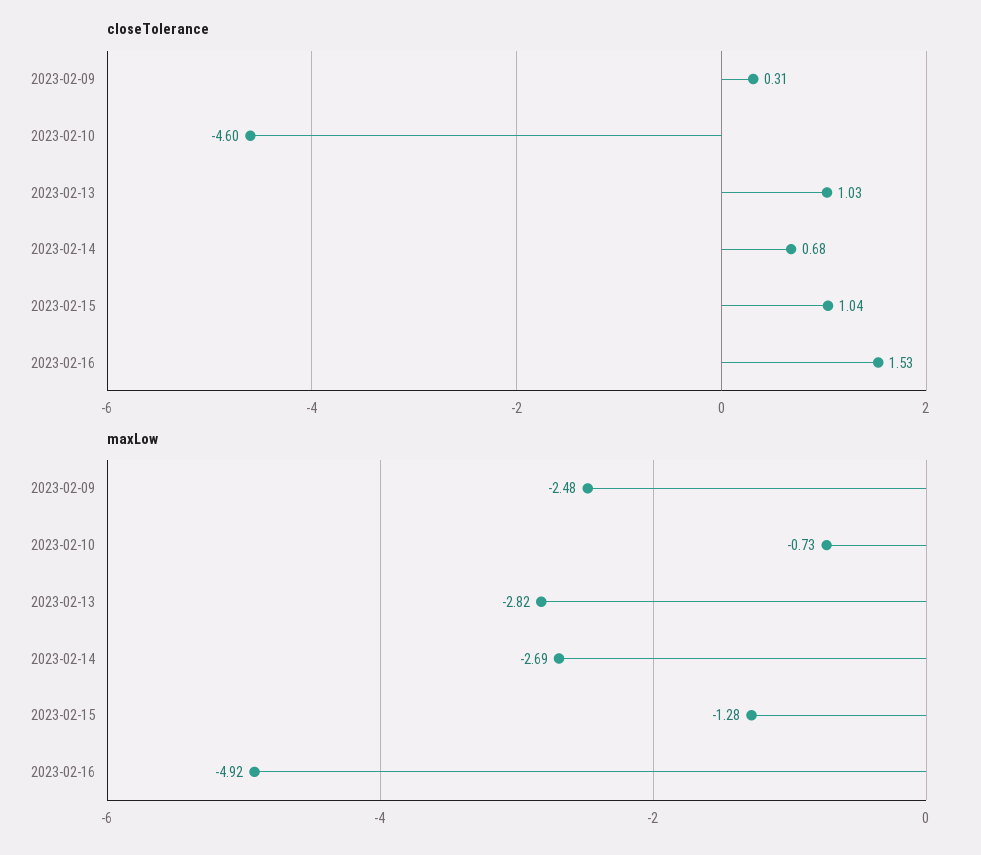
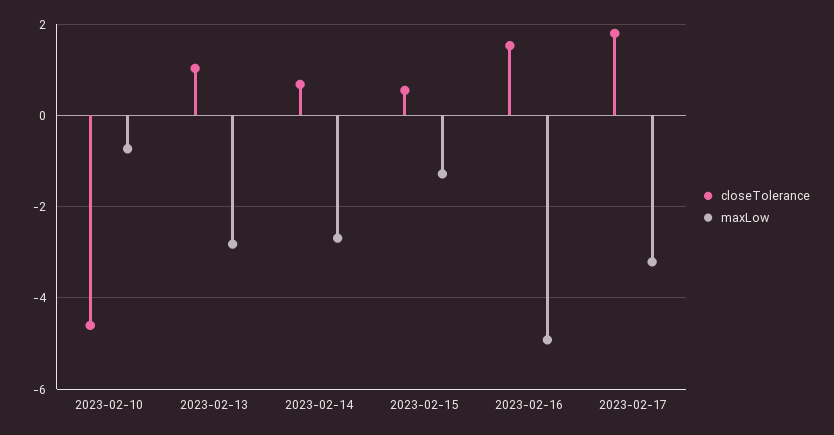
closeTolerance, 2023-02-09: 0.31 -> none
closeTolerance, 2023-02-15: 1.04 -> 0.6
maxLow, 2023-02-09: -2.48 -> none
closeTolerance, 2023-02-17: none -> 1.8
maxLow, 2023-02-17: none -> -3.2

